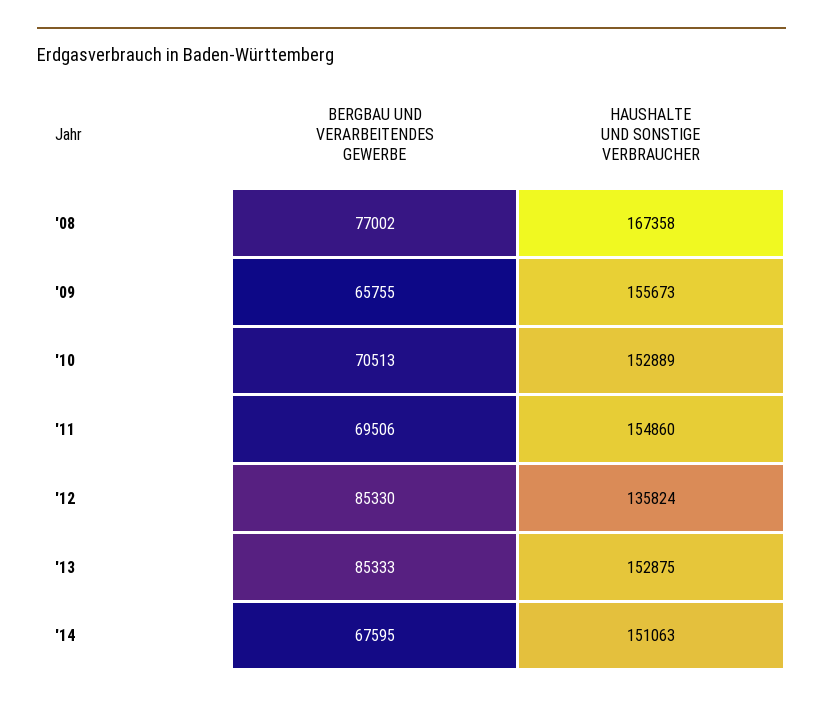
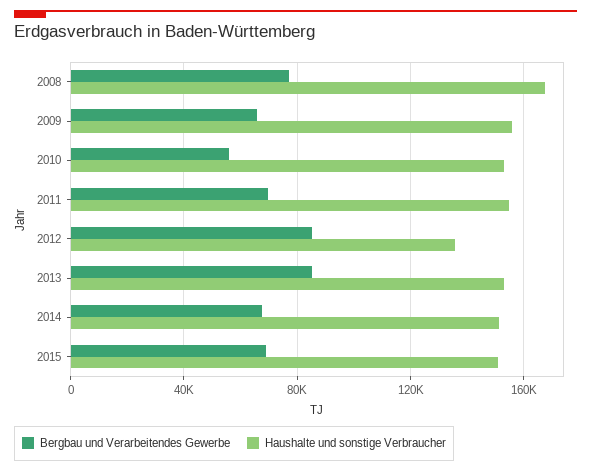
BERGBAU UND VERARBEITENDES GEWERBE, '10: 70513 -> 55000
BERGBAU UND VERARBEITENDES GEWERBE, 2015: none -> 70000
HAUSHALTE UND SONSTIGE VERBRAUCHER, 2015: none -> 150000

